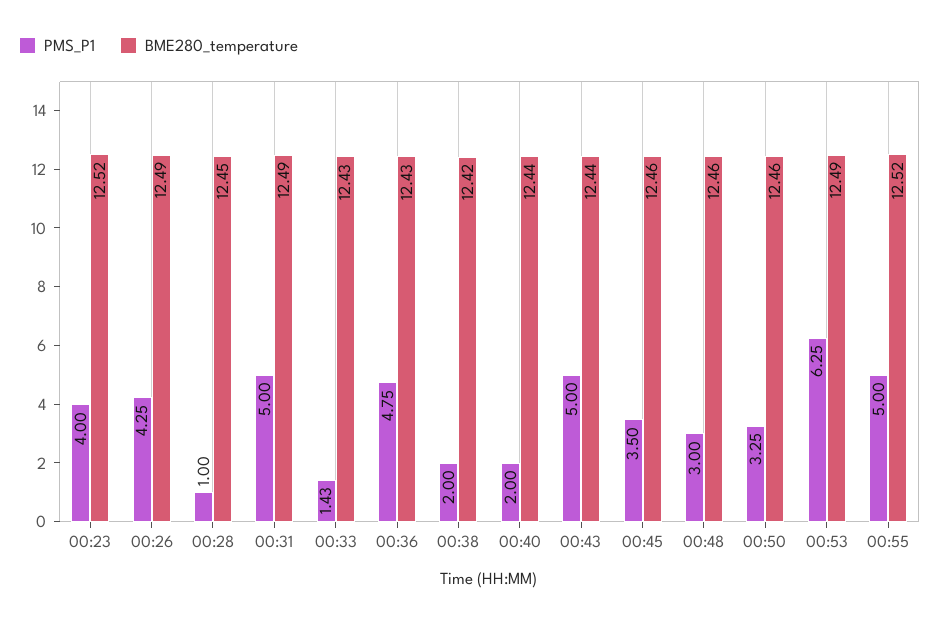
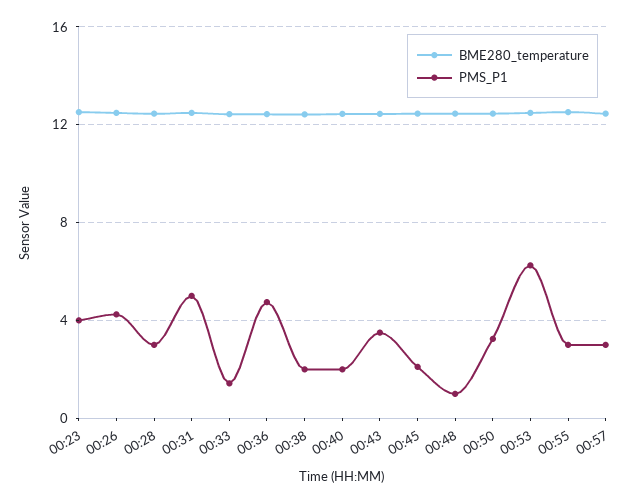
PMS_P1, 00:28: 1 -> 3
PMS_P1, 00:43: 5 -> 3.5
PMS_P1, 00:45: 3.5 -> 2
PMS_P1, 00:48: 3 -> 1
PMS_P1, 00:55: 5 -> 3
BME280_temperature, 00:57: none -> 12.5
PMS_P1, 00:57: none -> 3

